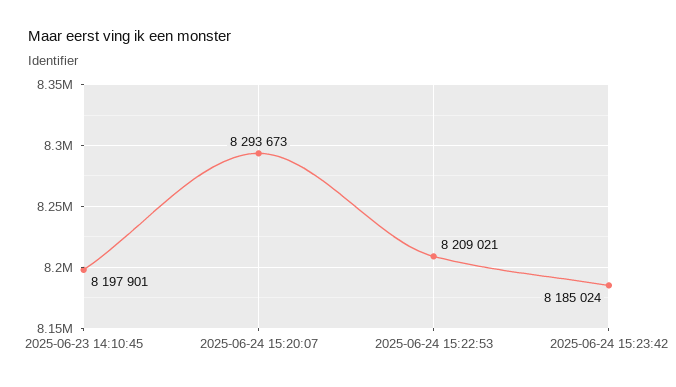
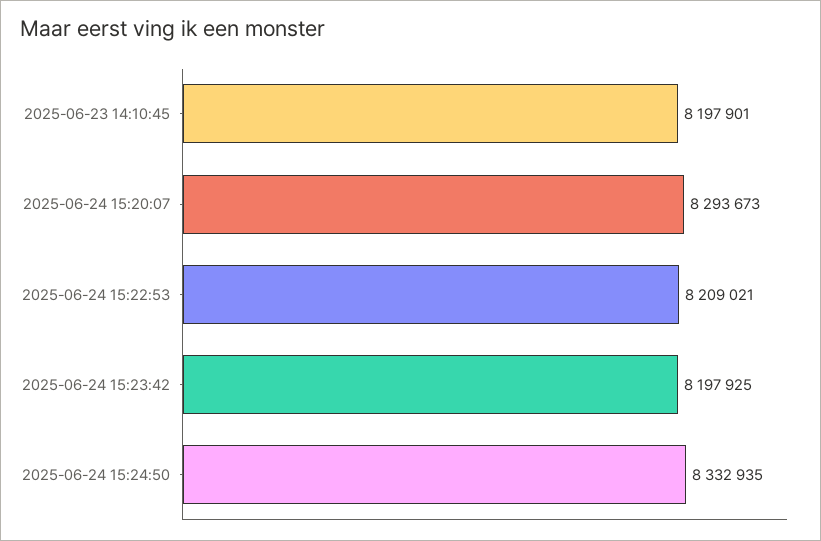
2025-06-24 15:23:42: 8185024 -> 8197925
2025-06-24 15:24:50: none -> 8332935

